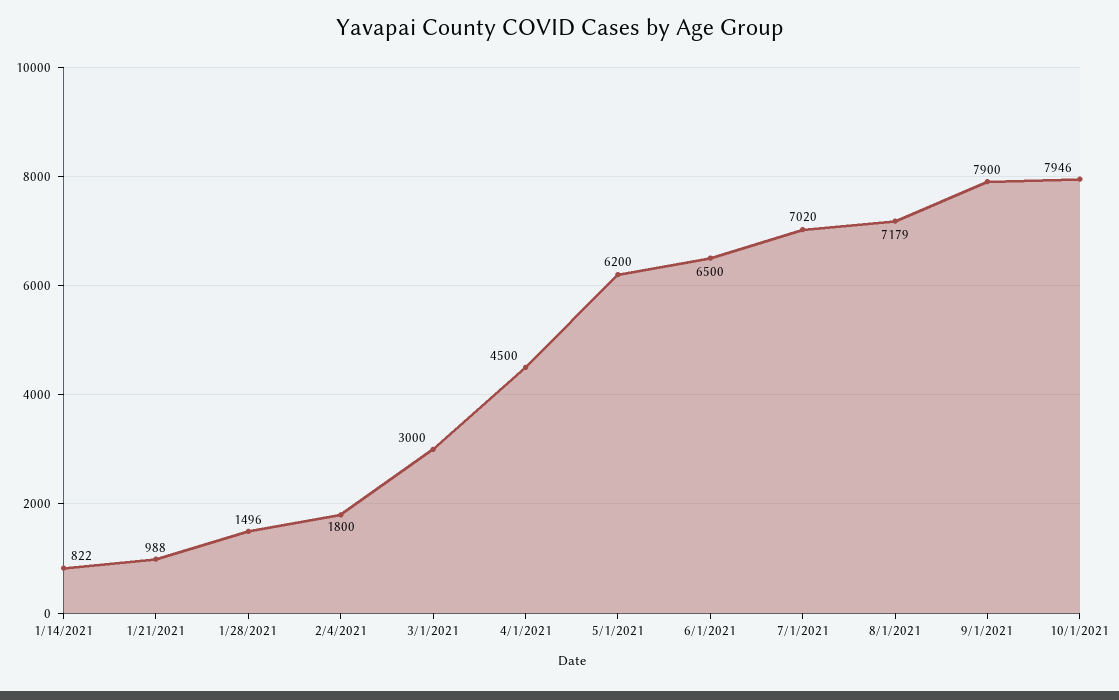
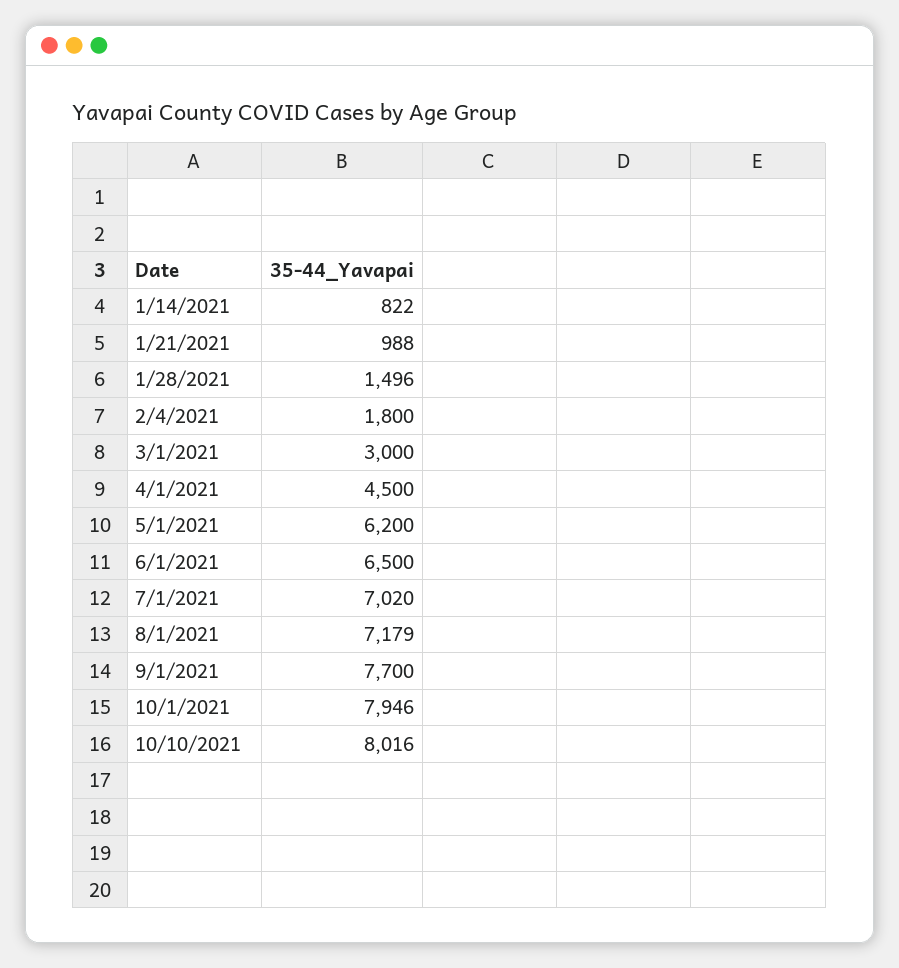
9/1/2021: 7900 -> 7700
10/10/2021: none -> 8016

